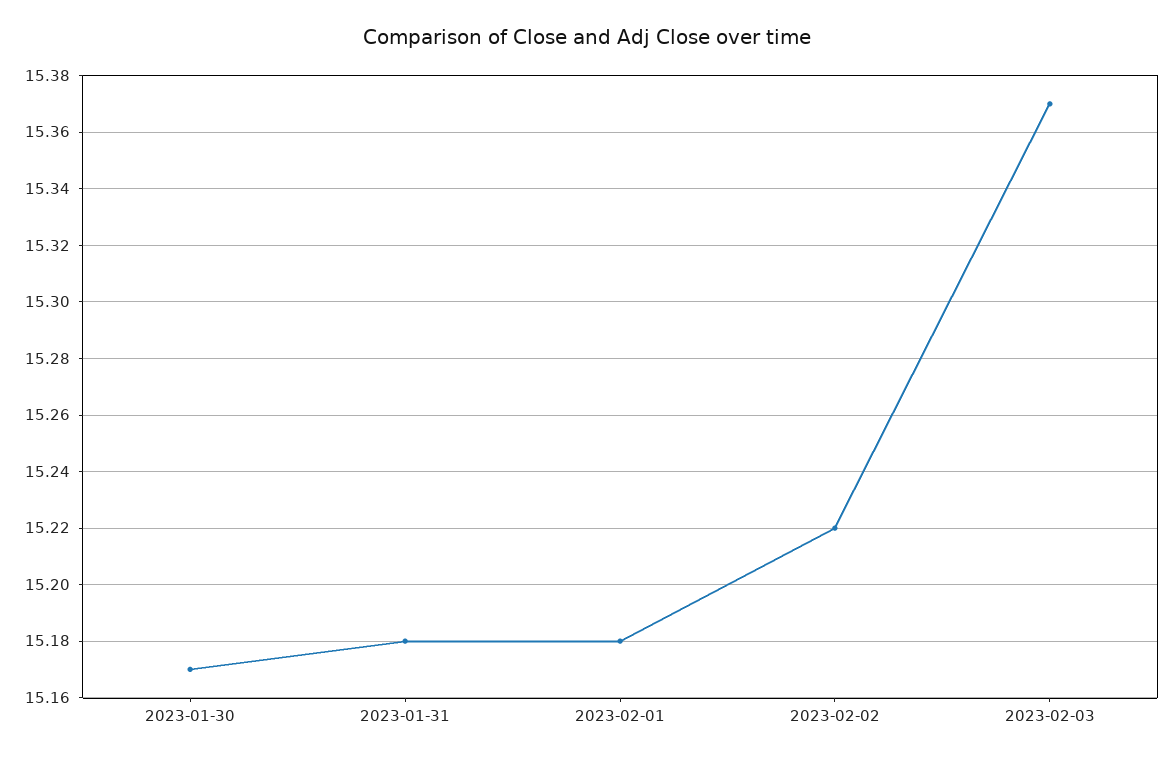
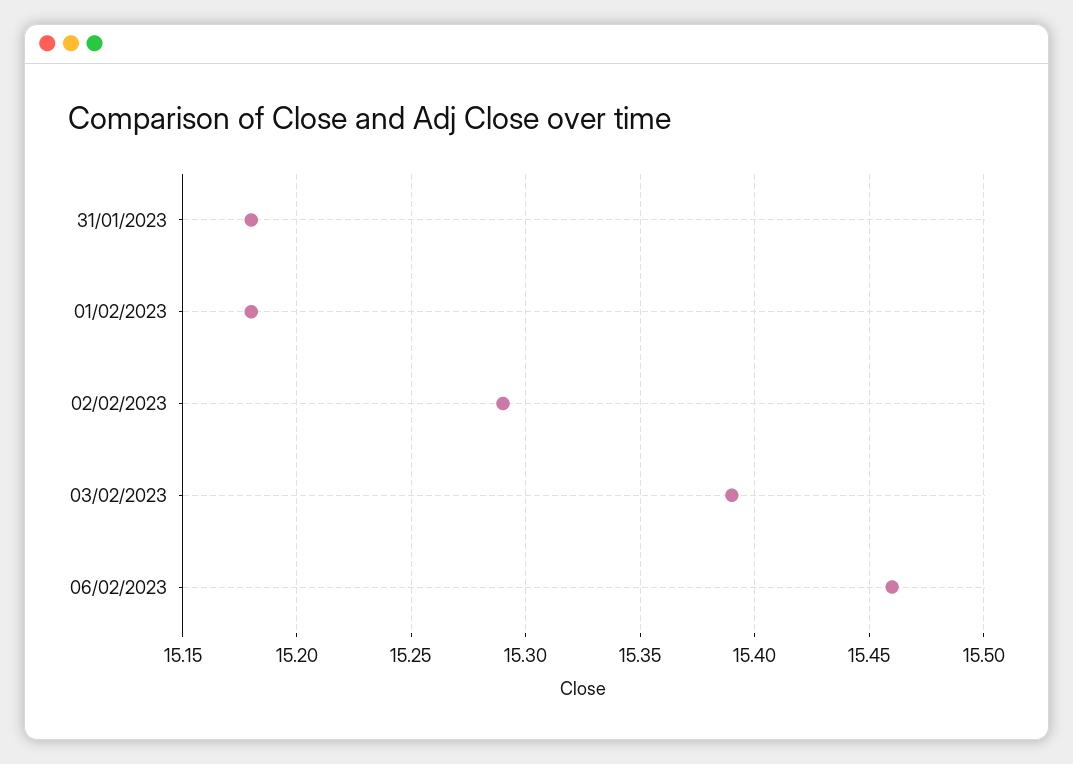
2023-01-30: 15.17 -> none
2023-02-02: 15.22 -> 15.29
2023-02-03: 15.37 -> 15.39
06/02/2023: none -> 15.46

